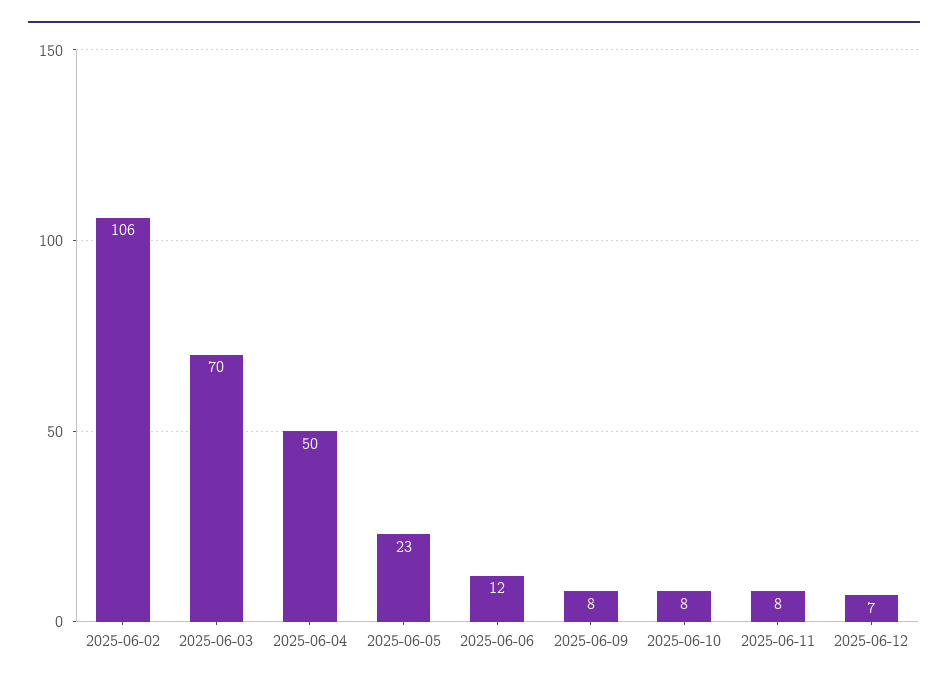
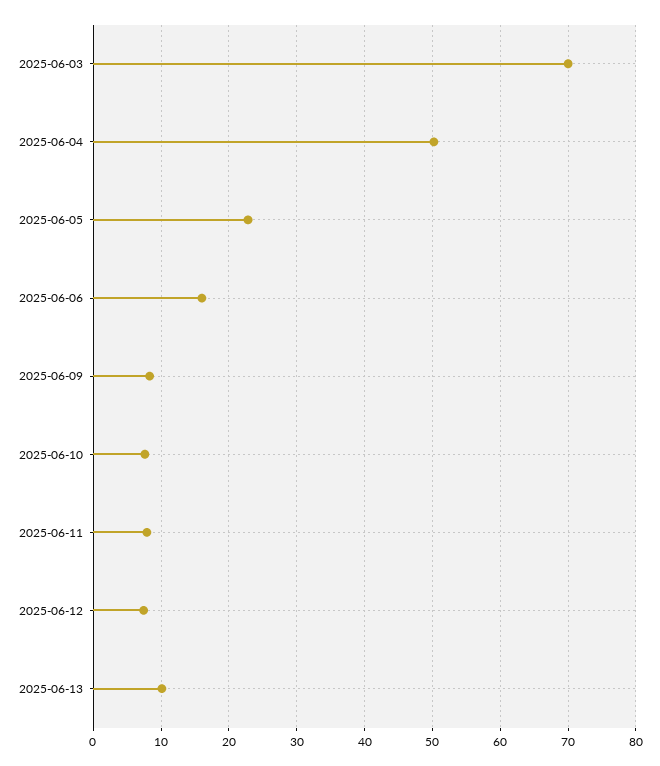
2025-06-02: 106 -> none
2025-06-06: 12 -> 16
2025-06-13: none -> 10

